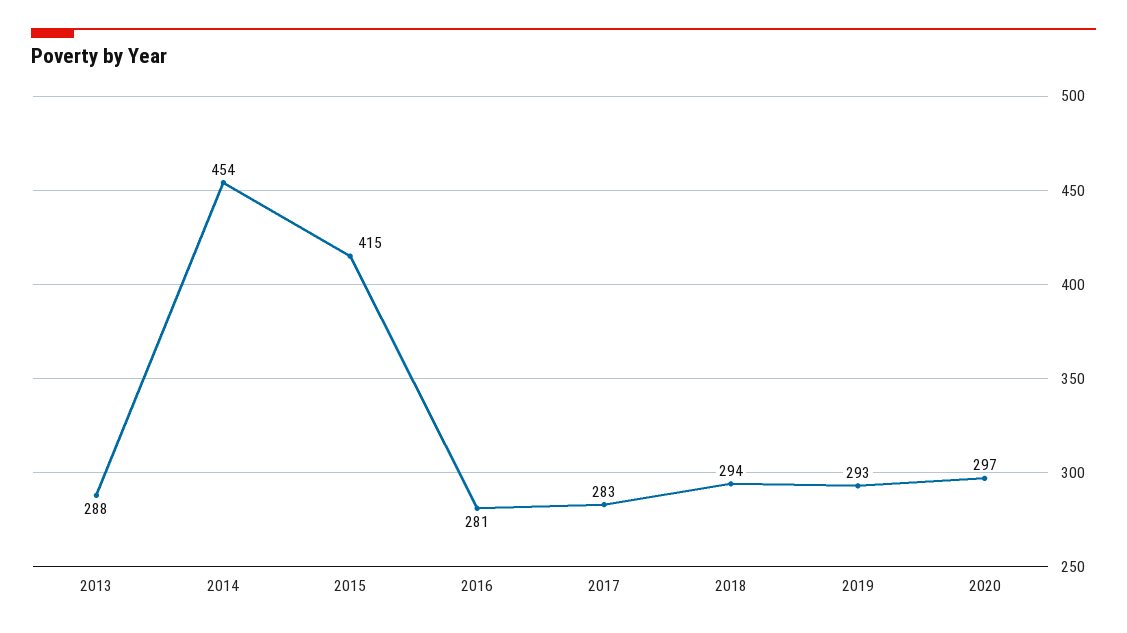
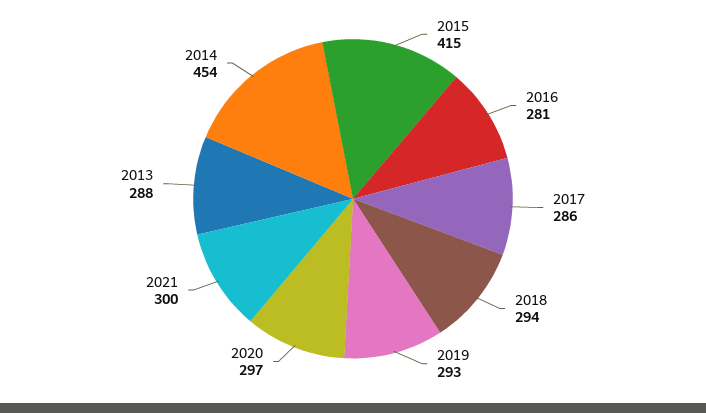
2017: 283 -> 286
2021: none -> 300

